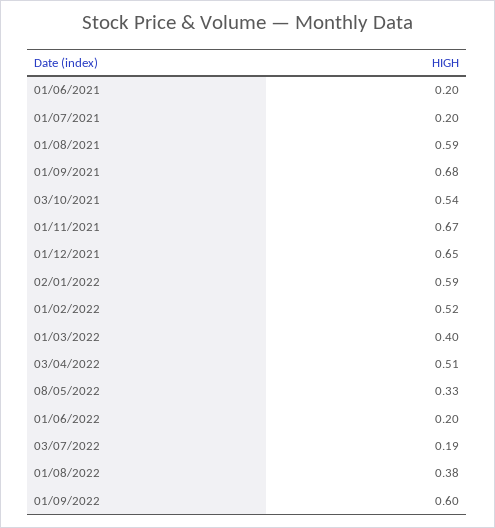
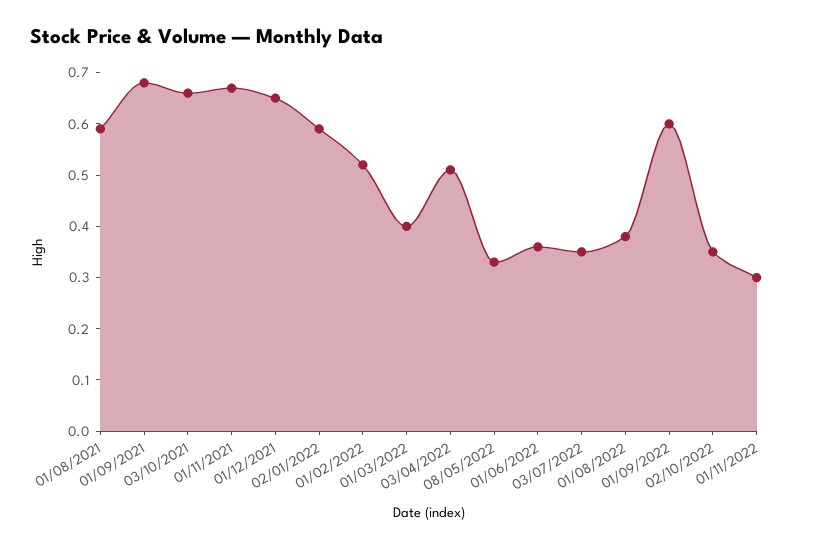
01/06/2021: 0.2 -> none
01/07/2021: 0.2 -> none
03/10/2021: 0.54 -> 0.65
01/06/2022: 0.2 -> 0.35
03/07/2022: 0.19 -> 0.35
02/10/2022: none -> 0.35
01/11/2022: none -> 0.3

